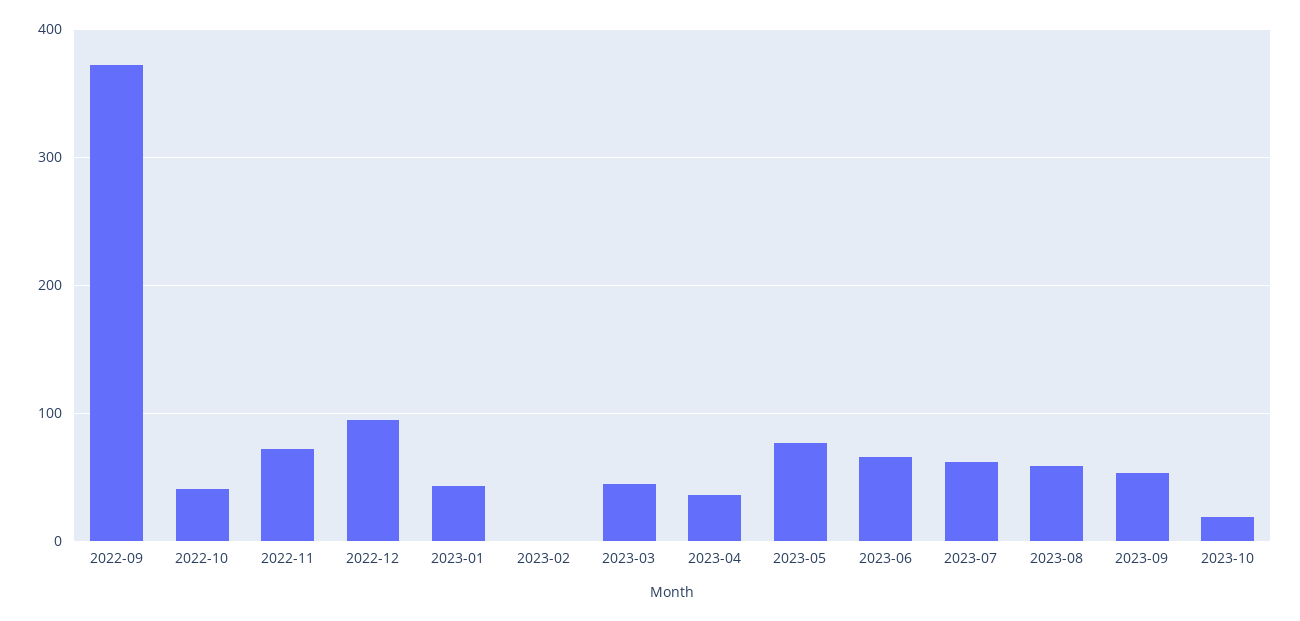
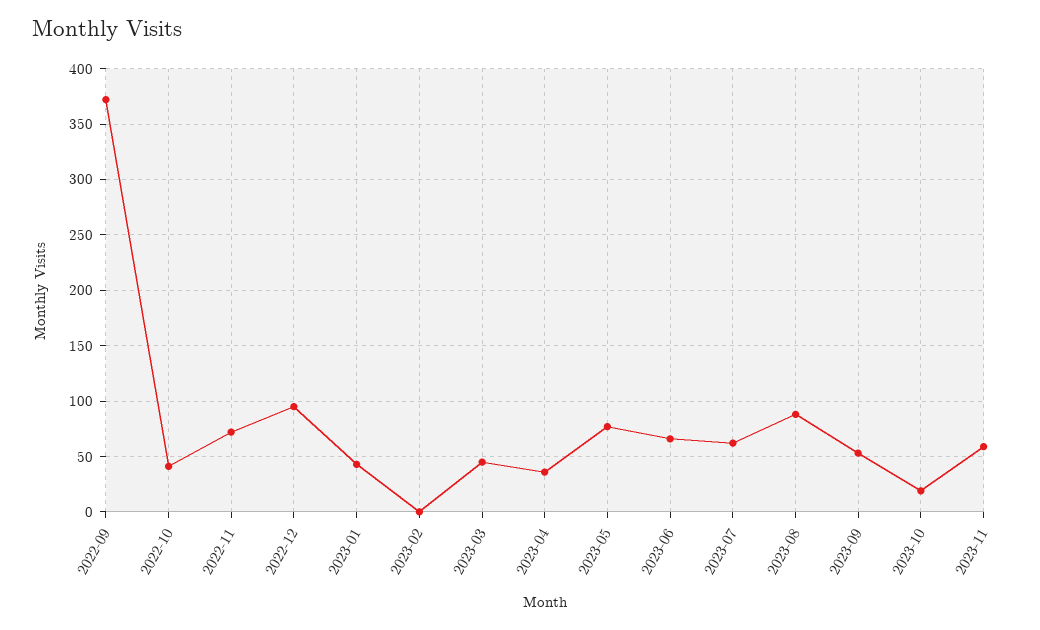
2023-08: 60 -> 90
2023-11: none -> 60

